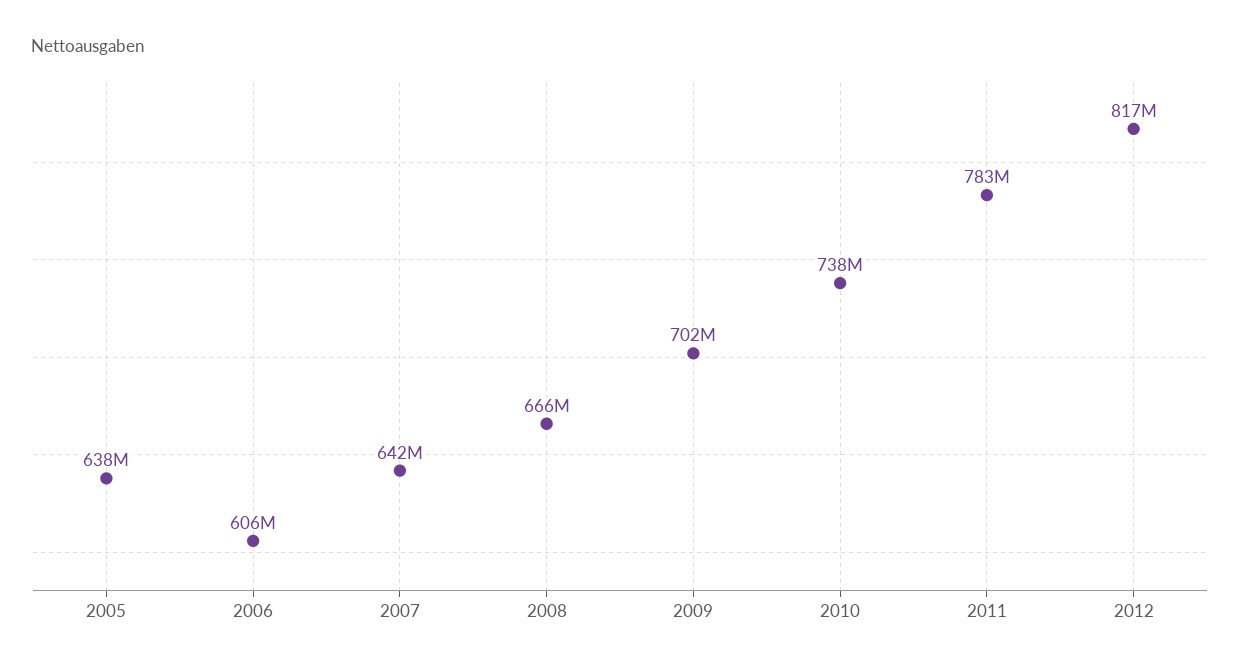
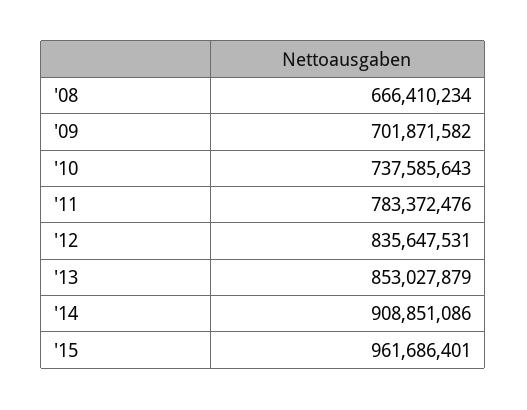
2005: 638000000 -> none
2006: 606000000 -> none
2007: 642000000 -> none
2012: 817000000 -> 835647531
'13: none -> 853027879
'14: none -> 908851086
'15: none -> 961686401

